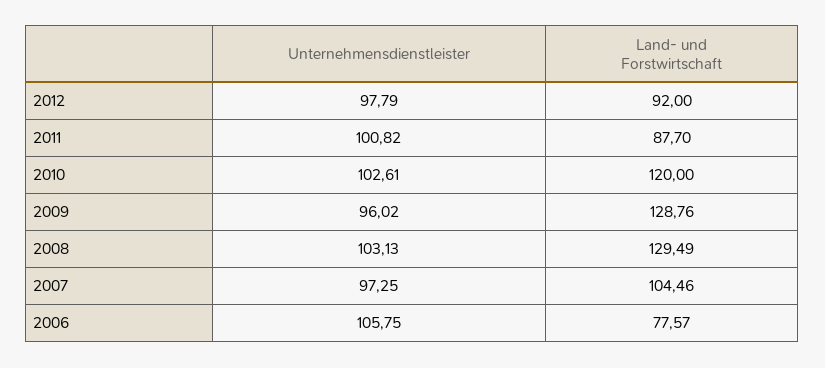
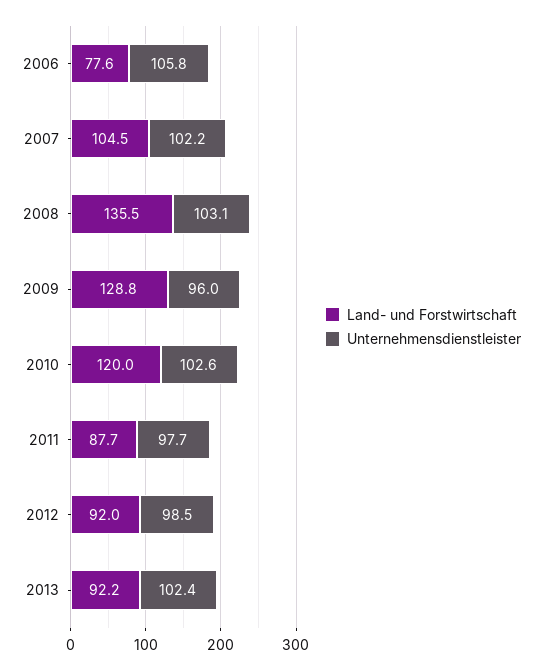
Unternehmensdienstleister, 2012: 97.79 -> 98.5
Unternehmensdienstleister, 2011: 100.82 -> 97.7
Land- und Forstwirtschaft, 2008: 129.49 -> 135.5
Unternehmensdienstleister, 2007: 97.25 -> 102.2
Land- und Forstwirtschaft, 2013: none -> 92.2
Unternehmensdienstleister, 2013: none -> 102.4

